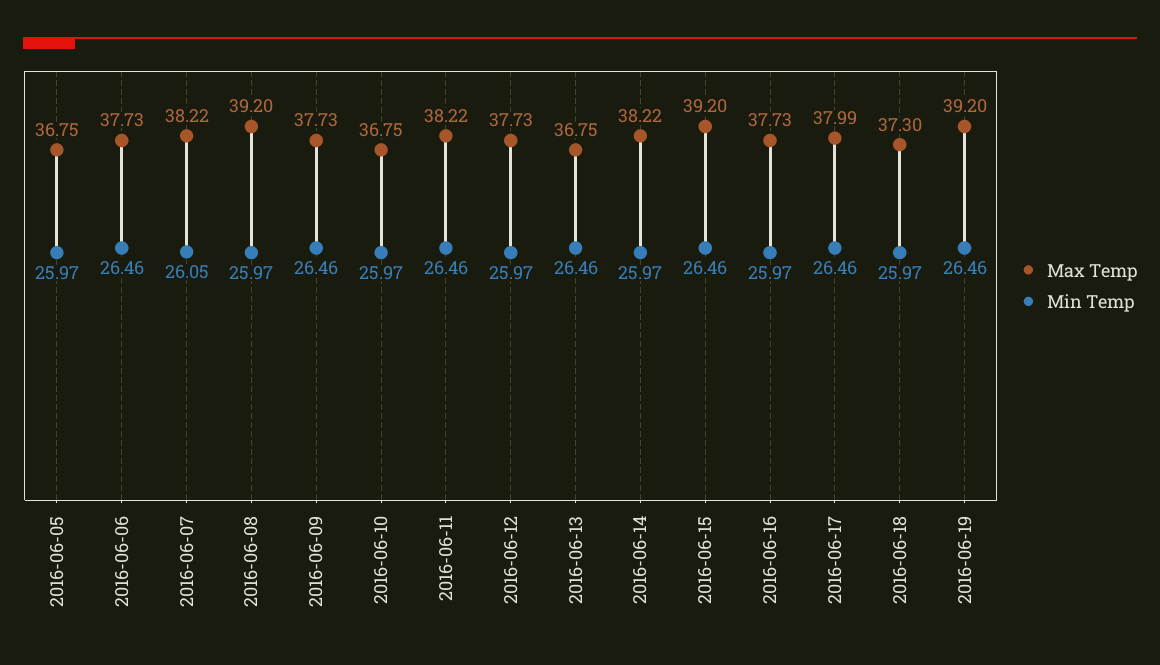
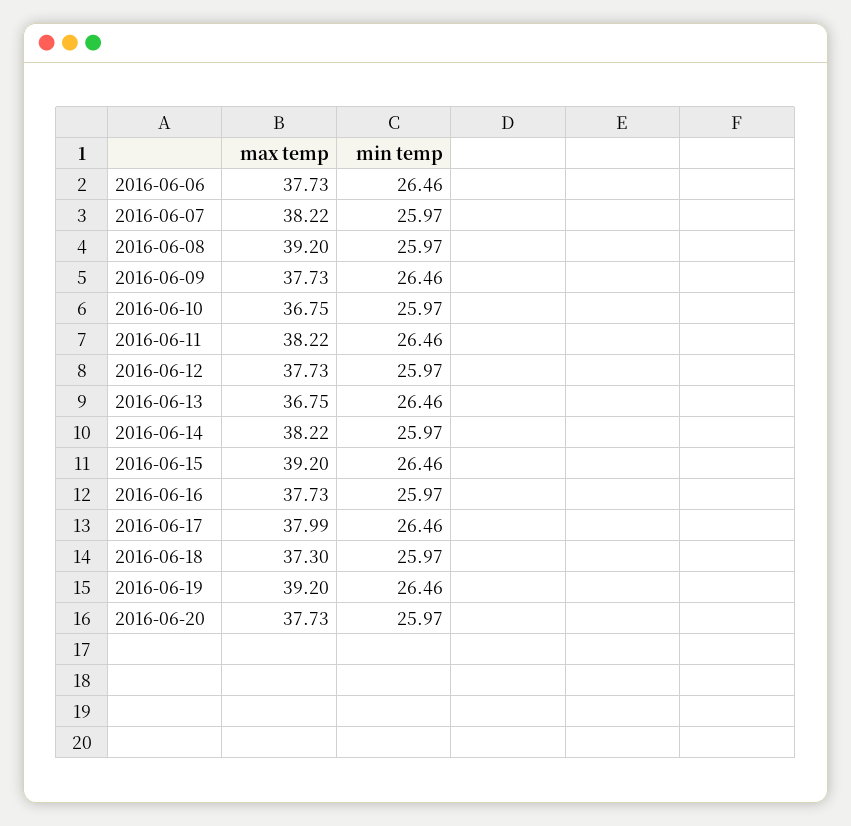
Max Temp, 2016-06-05: 36.75 -> none
Min Temp, 2016-06-05: 25.97 -> none
Min Temp, 2016-06-07: 26.05 -> 25.97
Max Temp, 2016-06-20: none -> 37.73
Min Temp, 2016-06-20: none -> 25.97

